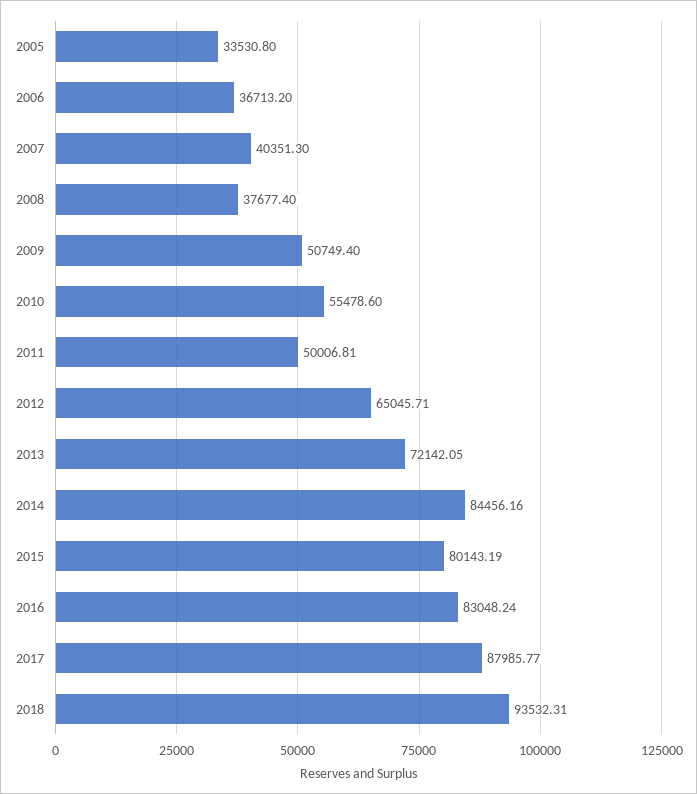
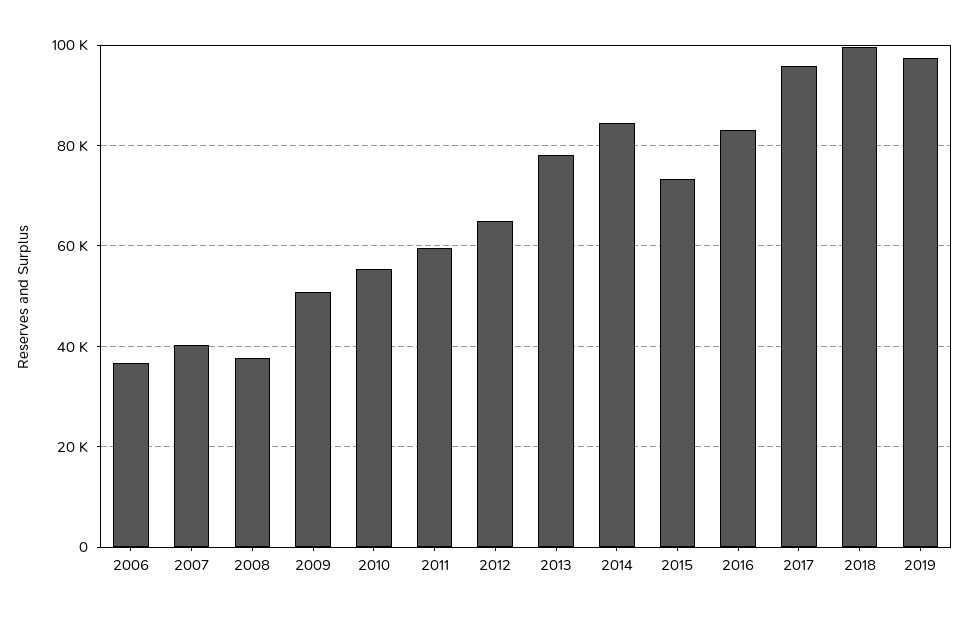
2005: 33530.8 -> none
2011: 50006.81 -> 60000
2013: 72142.05 -> 78000
2015: 80143.19 -> 74000
2017: 87985.77 -> 96000
2018: 93532.31 -> 100000
2019: none -> 98000

